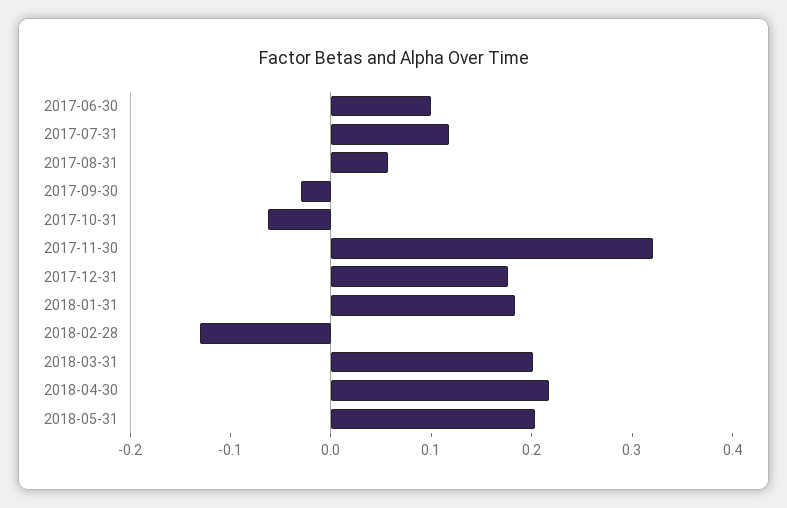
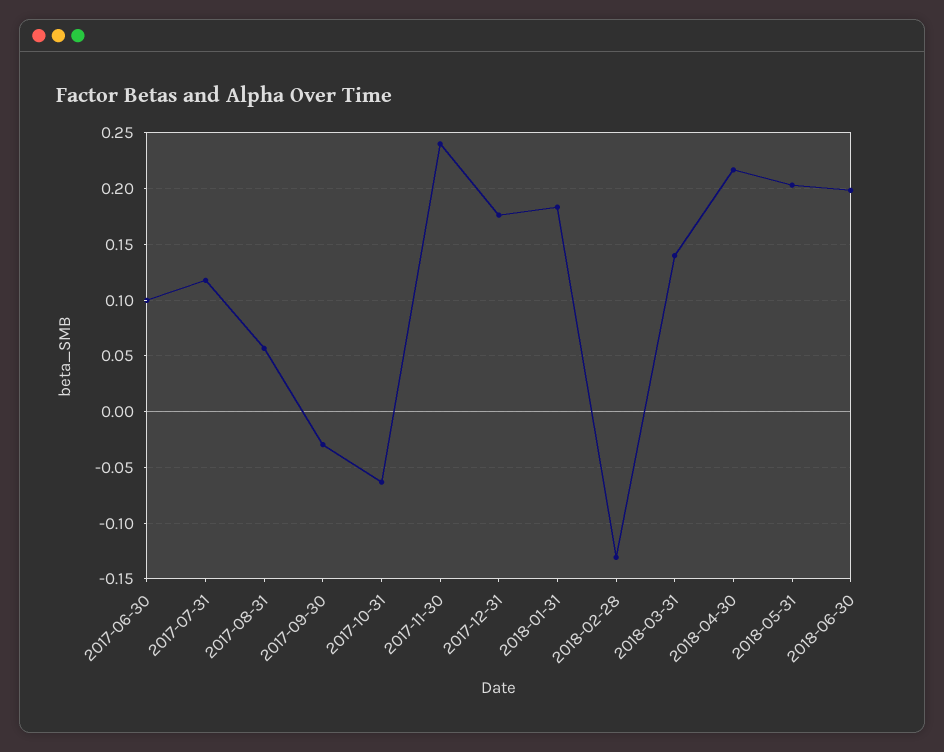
2017-11-30: 0.32 -> 0.24
2018-03-31: 0.2 -> 0.14
2018-06-30: none -> 0.2

